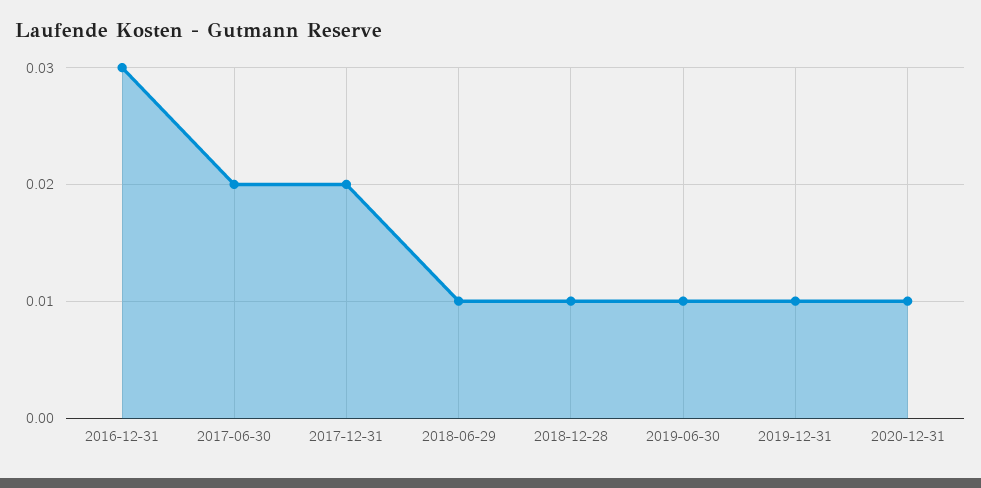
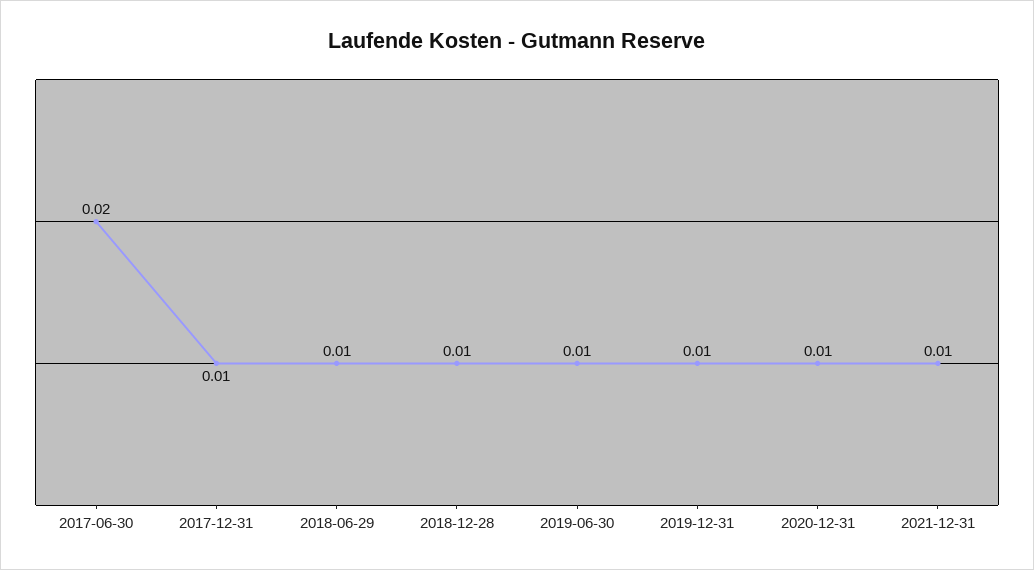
2016-12-31: 0.03 -> none
2017-12-31: 0.02 -> 0.01
2021-12-31: none -> 0.01

